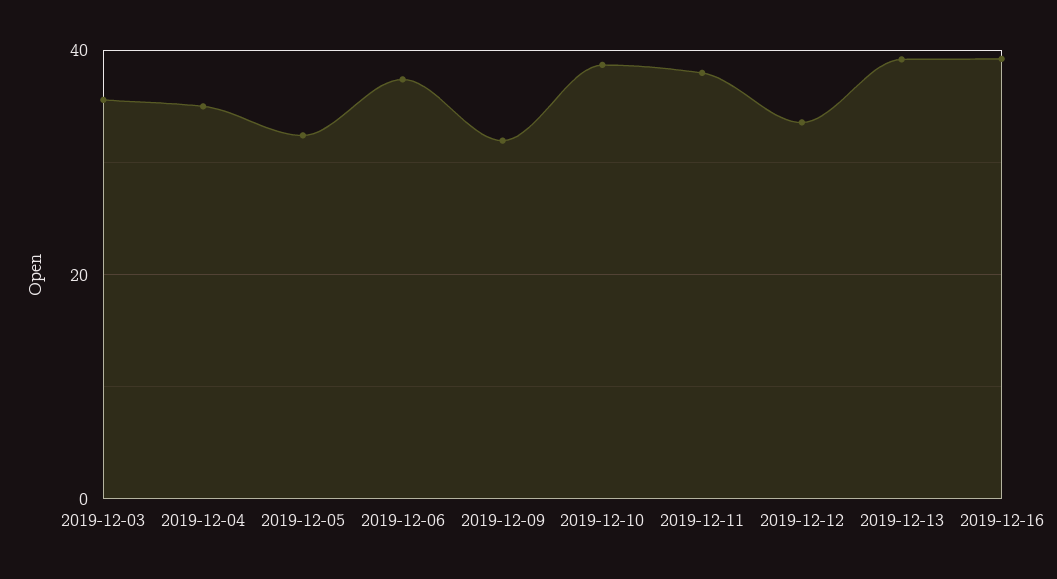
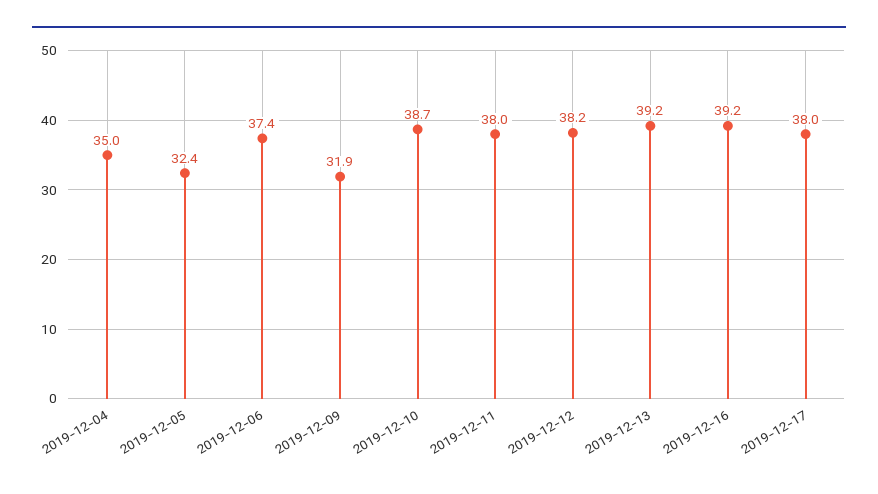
2019-12-03: 36 -> none
2019-12-12: 34 -> 38.2
2019-12-17: none -> 38

